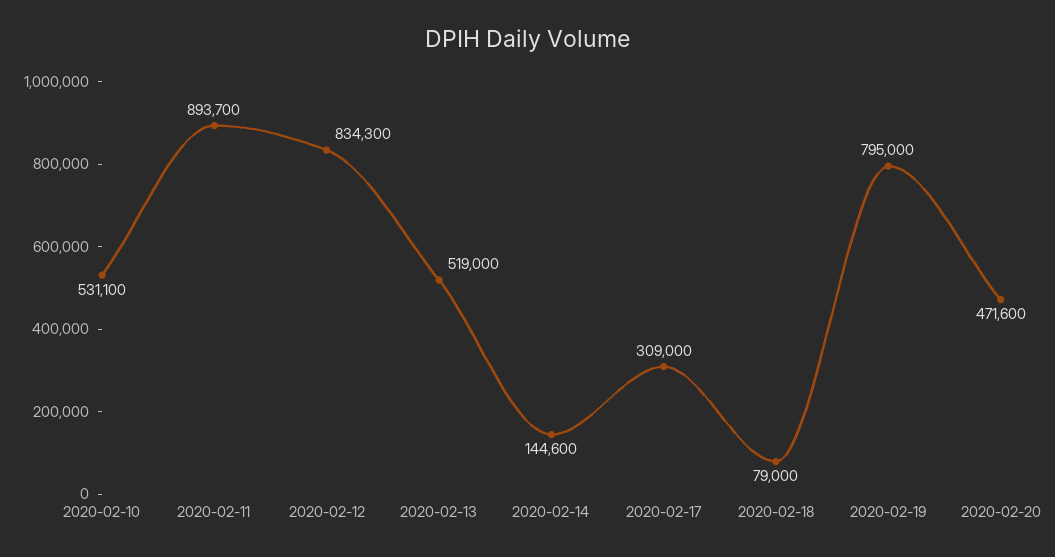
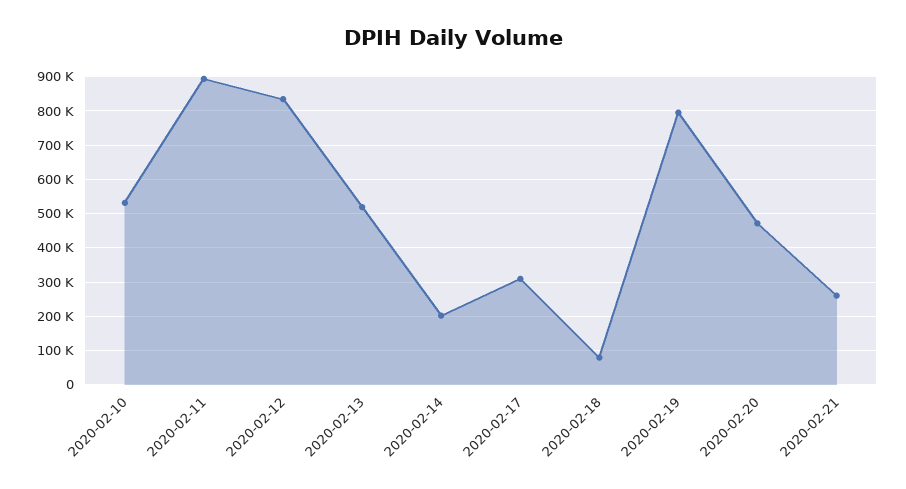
2020-02-14: 144600 -> 200000
2020-02-21: none -> 260000

